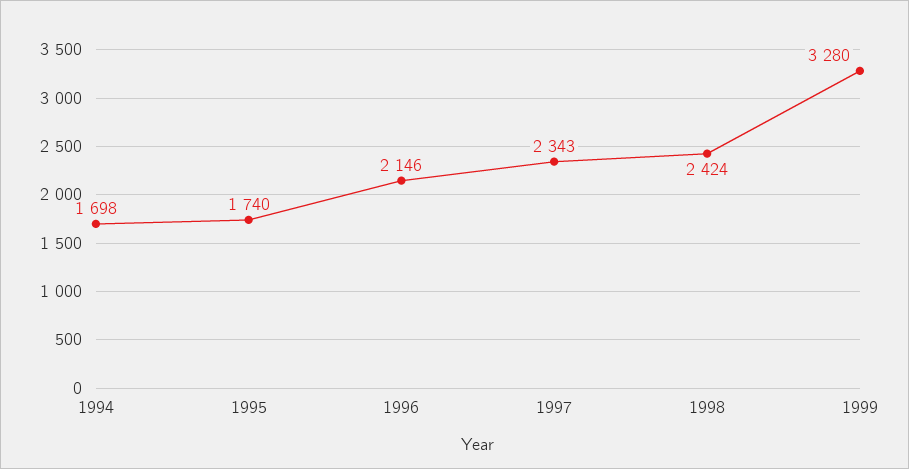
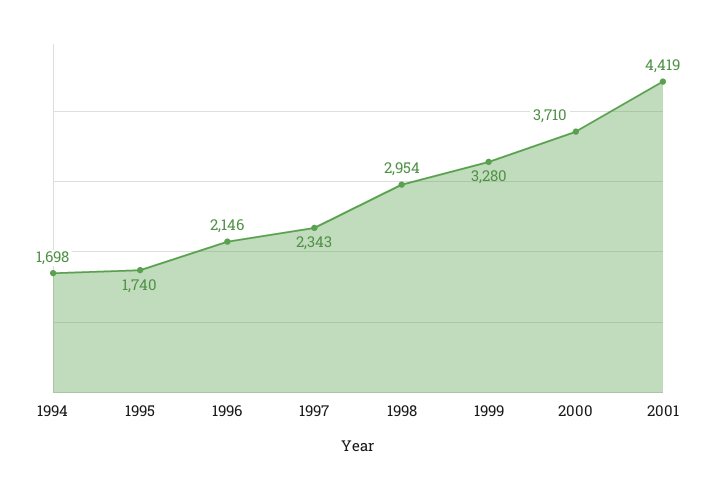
1998: 2424 -> 2954
2000: none -> 3710
2001: none -> 4419

